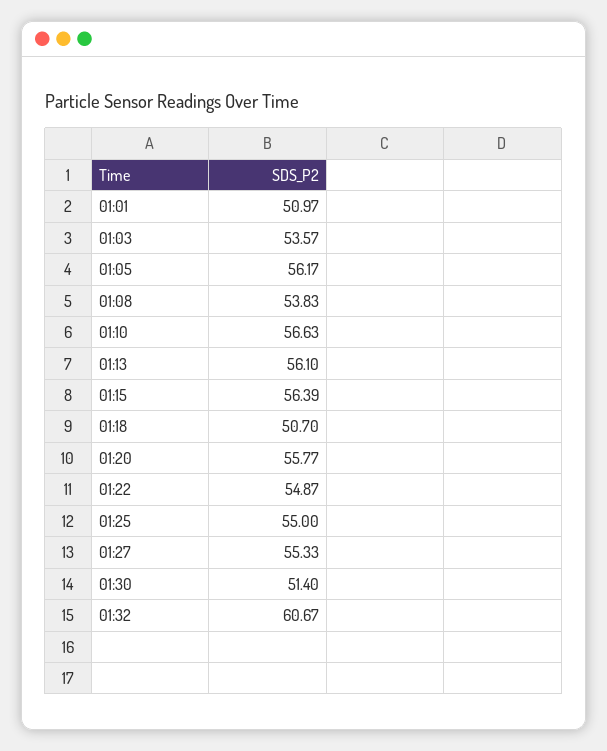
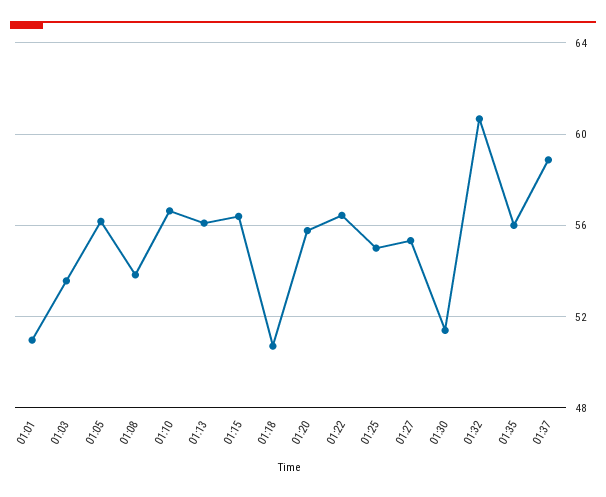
01:22: 54.87 -> 56.5
01:35: none -> 56
01:37: none -> 59

